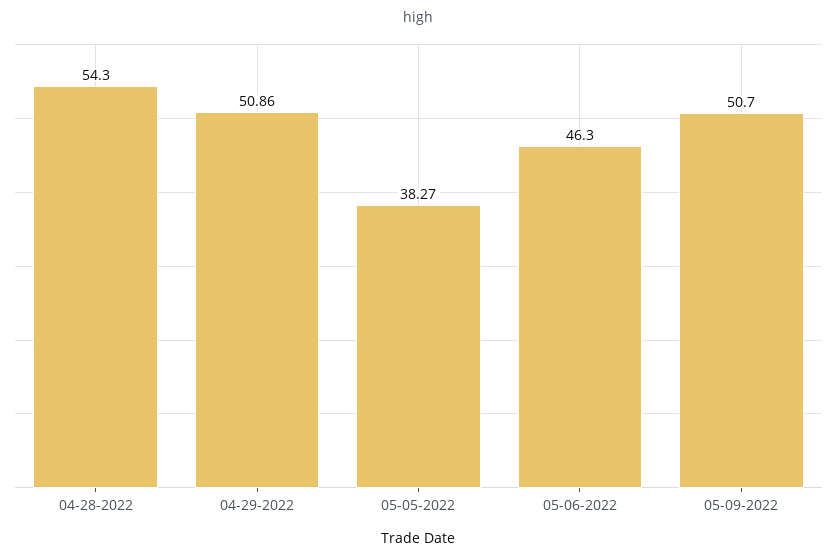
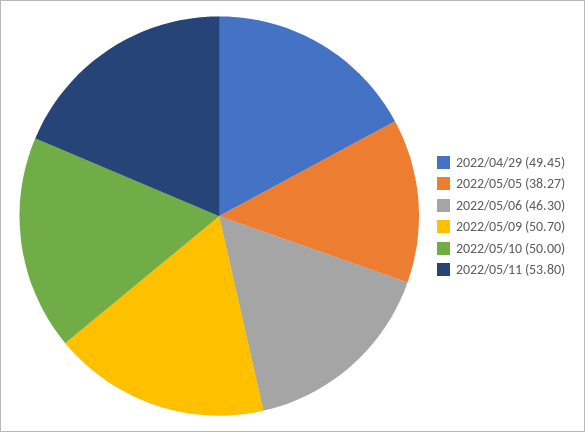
04-28-2022: 54.3 -> none
04-29-2022: 50.86 -> 49.45
2022/05/10: none -> 50
2022/05/11: none -> 53.8

